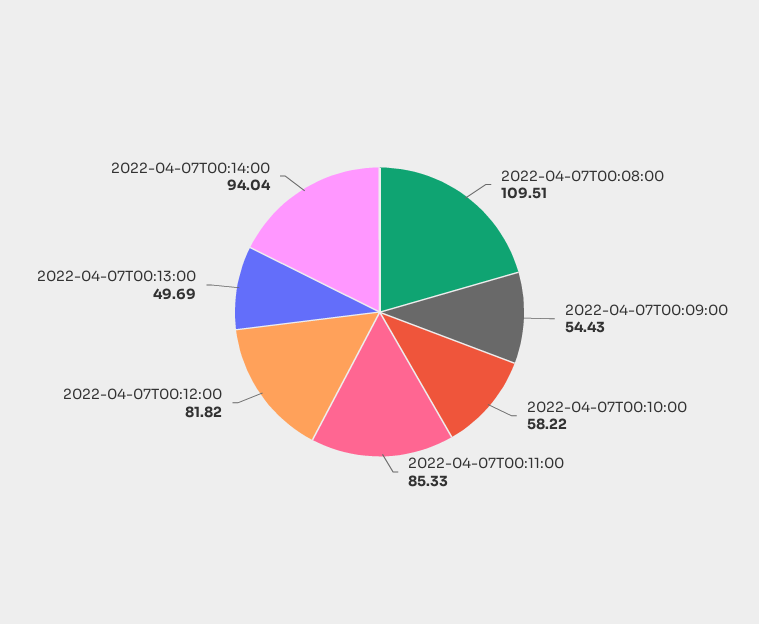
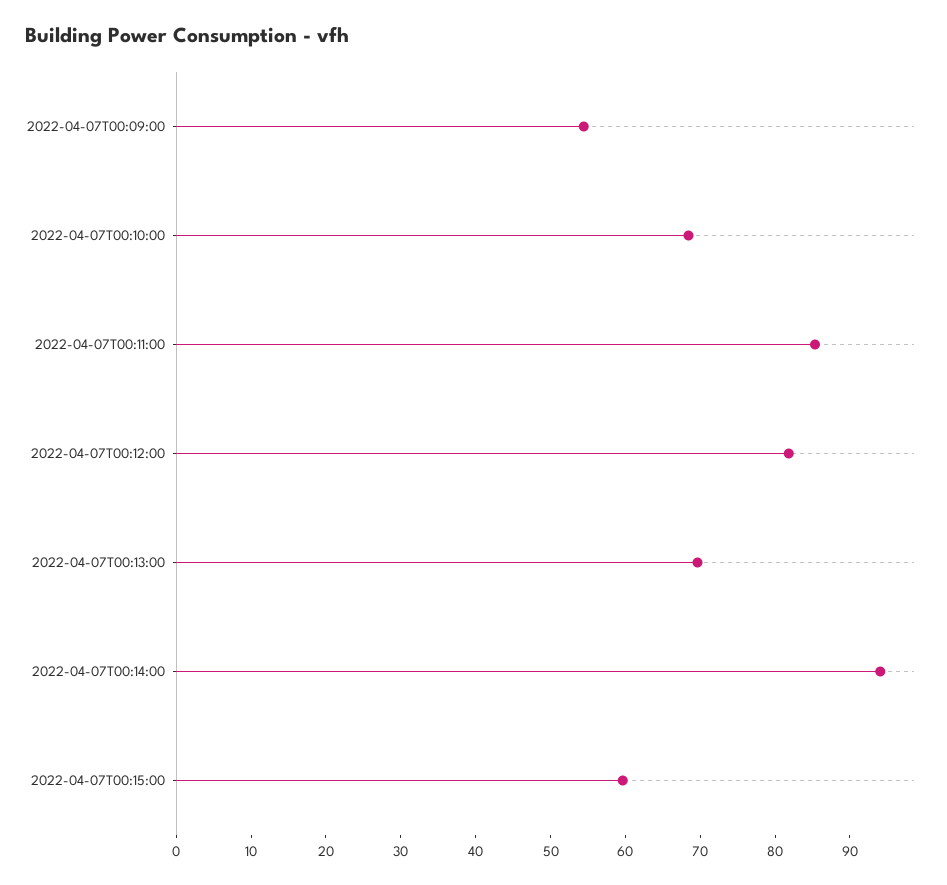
2022-04-07T00:08:00: 109.51 -> none
2022-04-07T00:10:00: 58.22 -> 68
2022-04-07T00:13:00: 49.69 -> 70
2022-04-07T00:15:00: none -> 60

